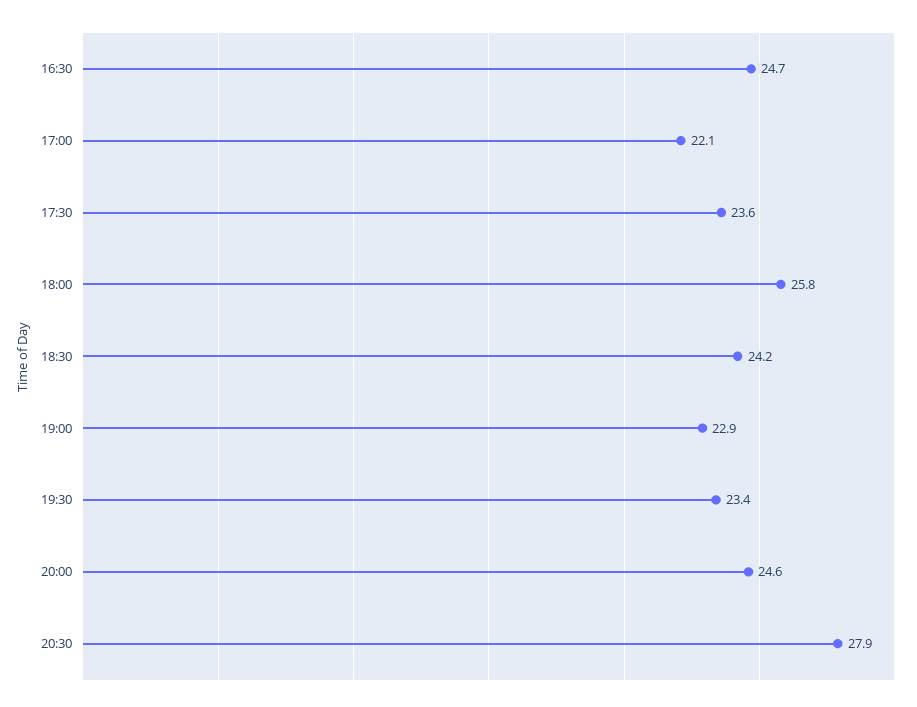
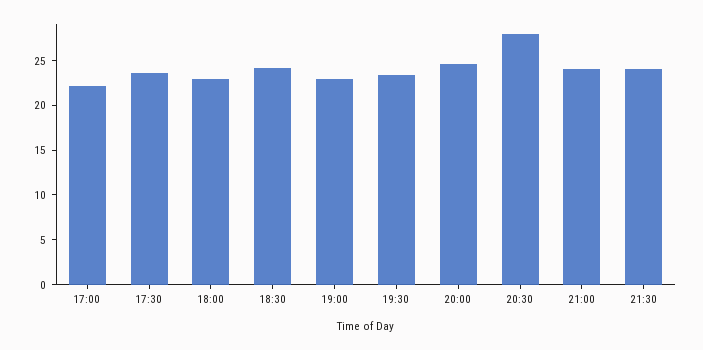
16:30: 24.7 -> none
18:00: 25.8 -> 23
21:00: none -> 24
21:30: none -> 24

